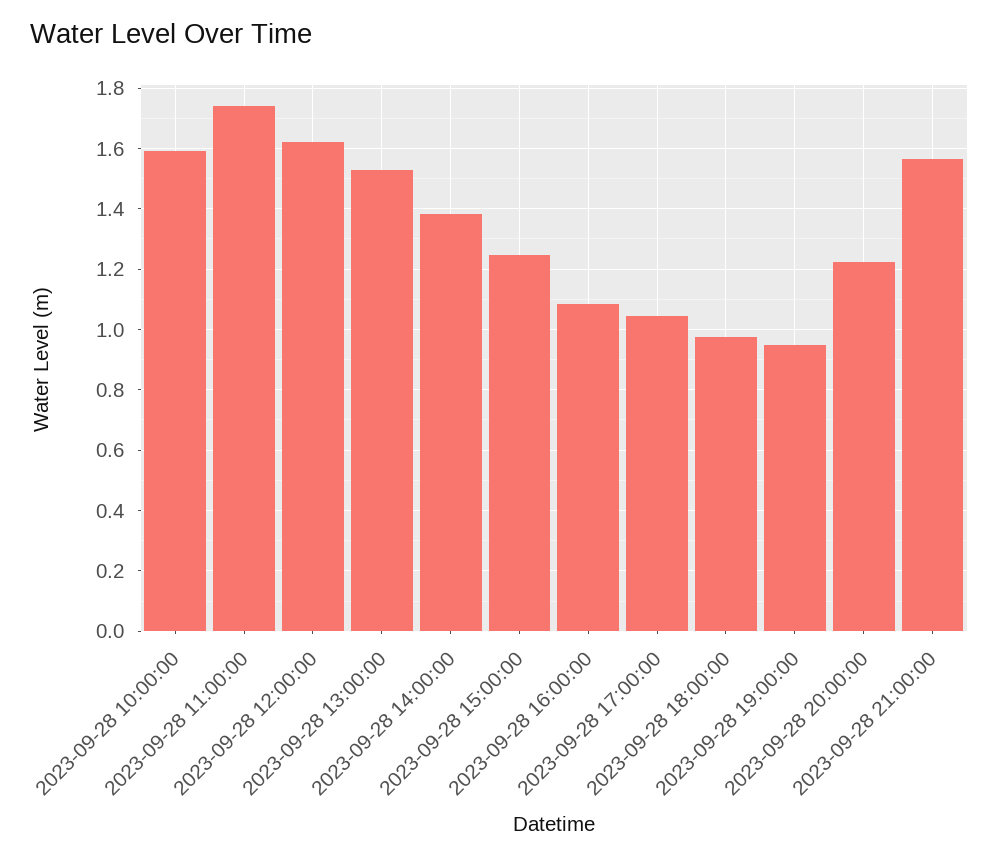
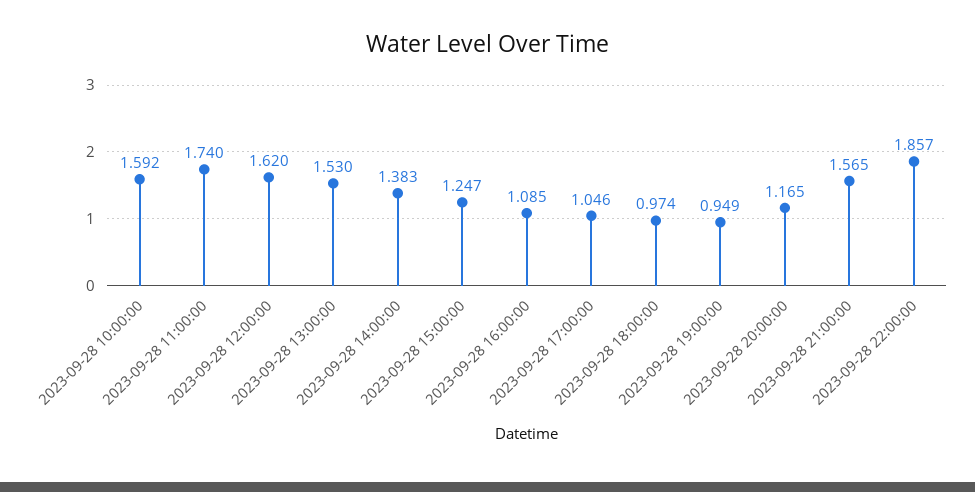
2023-09-28 20:00:00: 1.22 -> 1.165
2023-09-28 22:00:00: none -> 1.857

